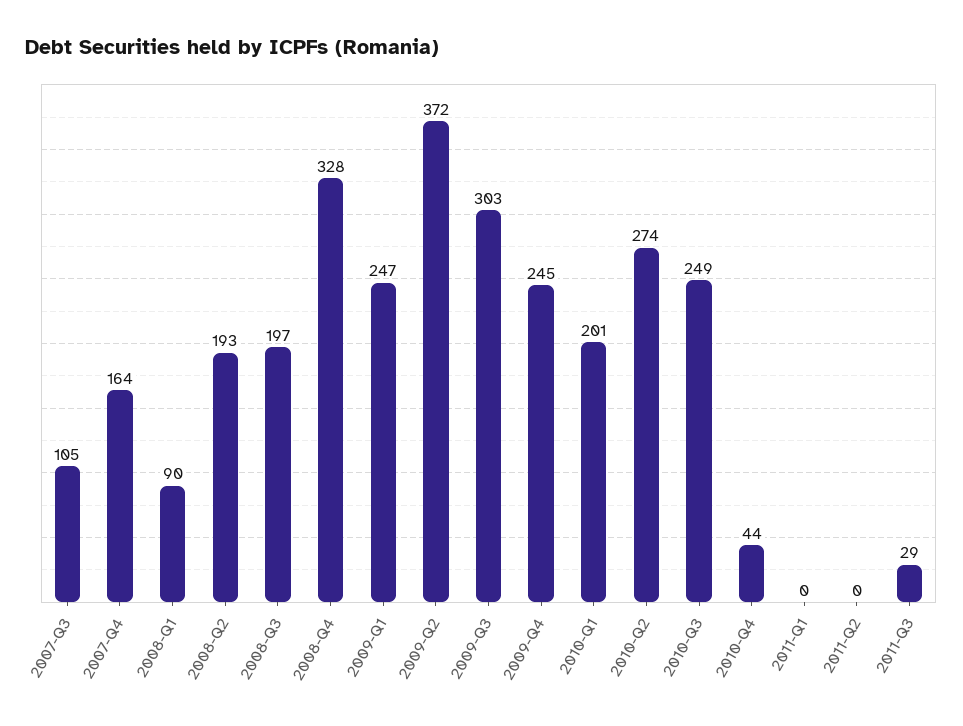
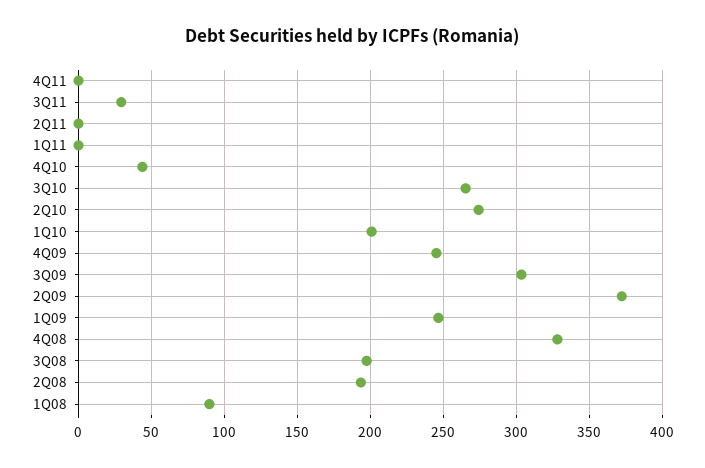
2007-Q3: 105 -> none
2007-Q4: 164 -> none
2010-Q3: 249 -> 265
4Q11: none -> 0

